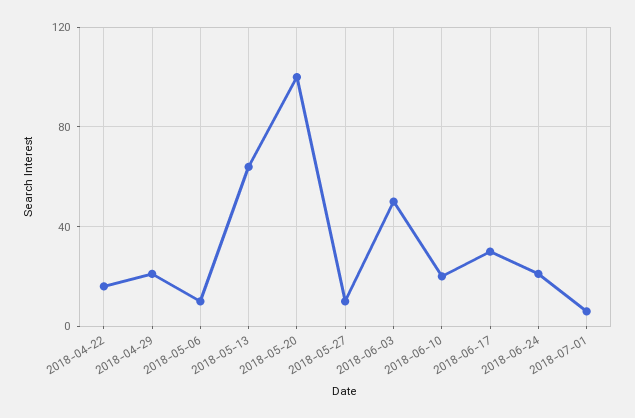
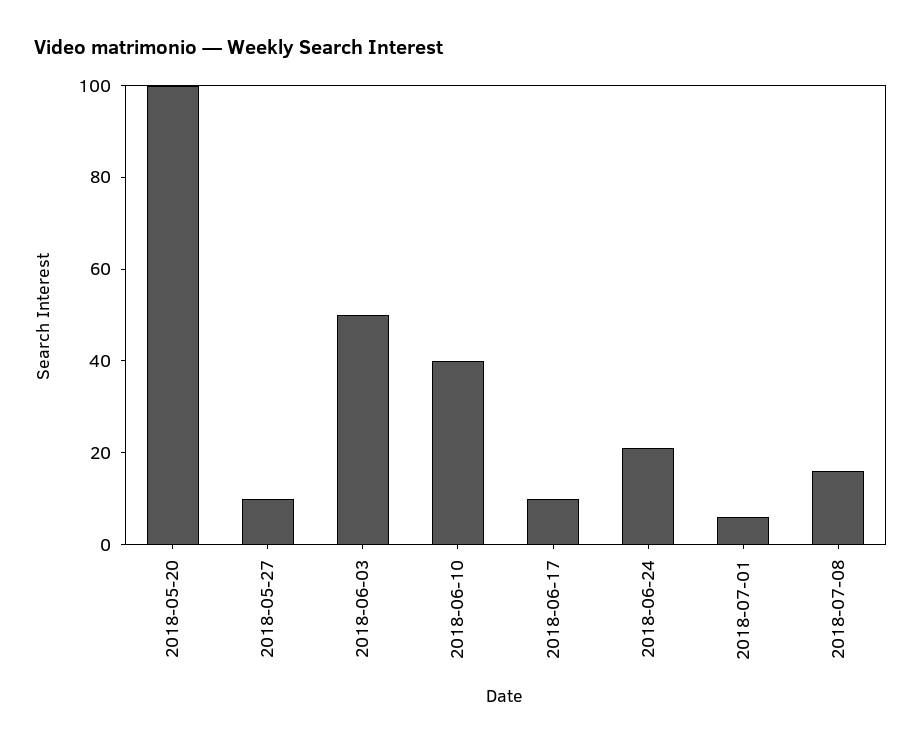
2018-04-22: 15 -> none
2018-04-29: 20 -> none
2018-05-06: 10 -> none
2018-05-13: 65 -> none
2018-06-10: 20 -> 40
2018-06-17: 30 -> 10
2018-07-08: none -> 15

